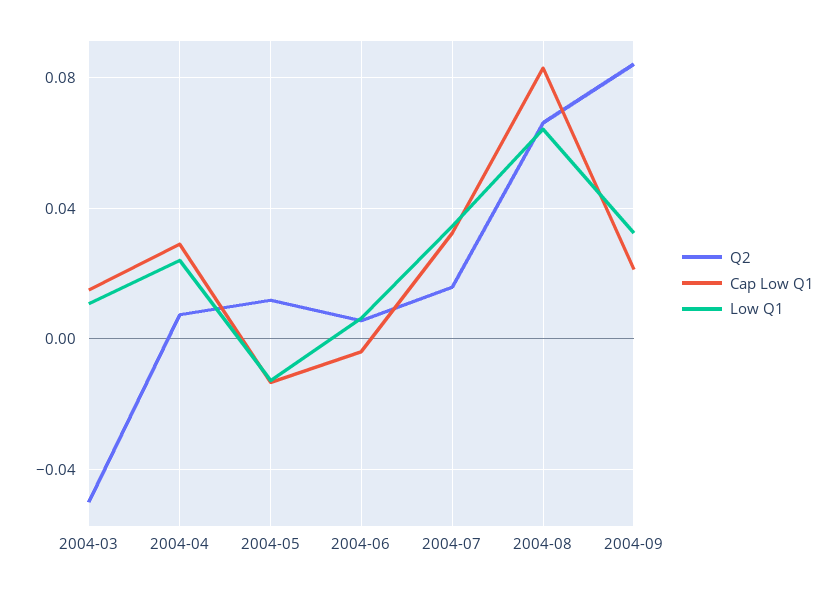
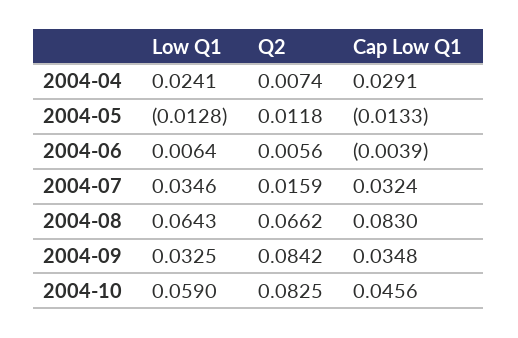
Q2, 2004-03: -0.05 -> none
Cap Low Q1, 2004-03: 0.015 -> none
Low Q1, 2004-03: 0.01 -> none
Cap Low Q1, 2004-09: 0.02 -> 0.0348
Low Q1, 2004-10: none -> 0.059
Q2, 2004-10: none -> 0.0825
Cap Low Q1, 2004-10: none -> 0.0456

